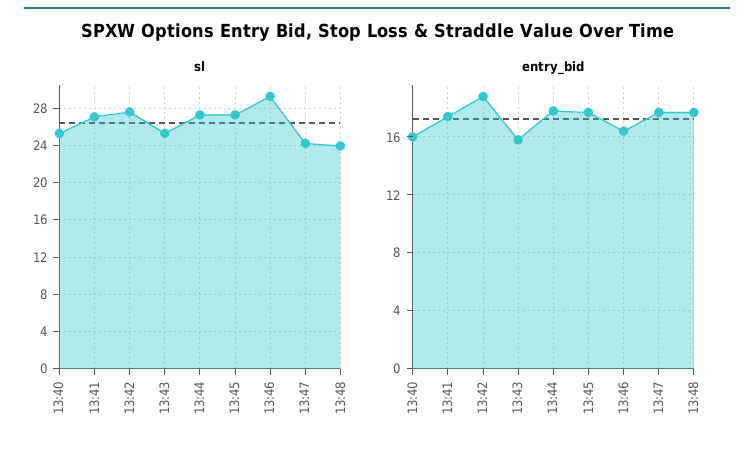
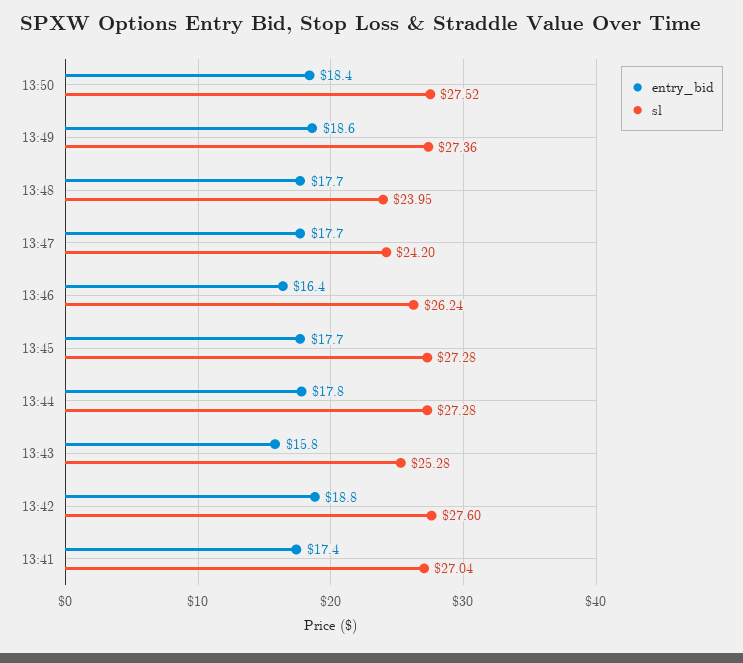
sl, 13:40: 25 -> none
sl, 13:46: 29 -> 26.24
entry_bid, 13:40: 16 -> none
entry_bid, 13:50: none -> 18.4
sl, 13:50: none -> 27.52
entry_bid, 13:49: none -> 18.6
sl, 13:49: none -> 27.36

